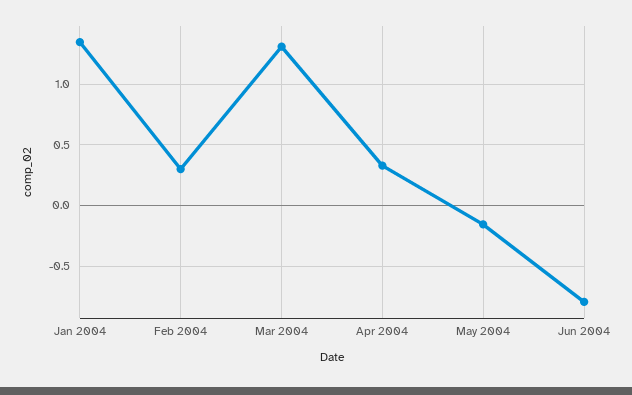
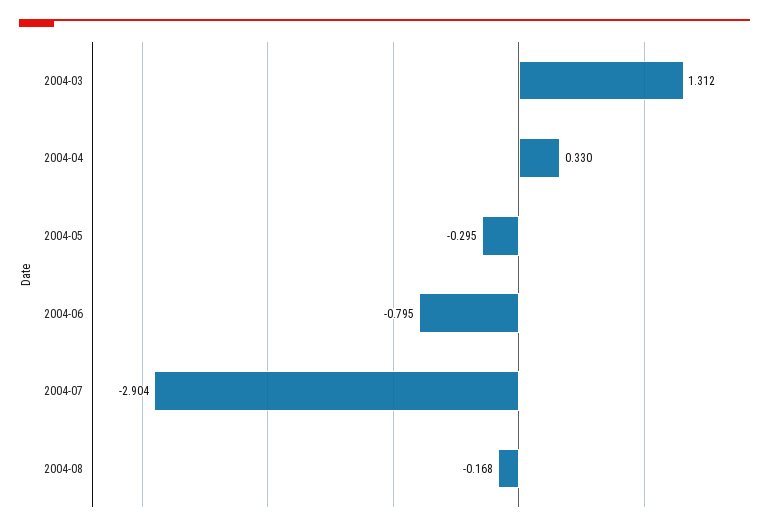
Jan 2004: 1.35 -> none
Feb 2004: 0.3 -> none
May 2004: -0.15 -> -0.295
2004-07: none -> -2.904
2004-08: none -> -0.168

